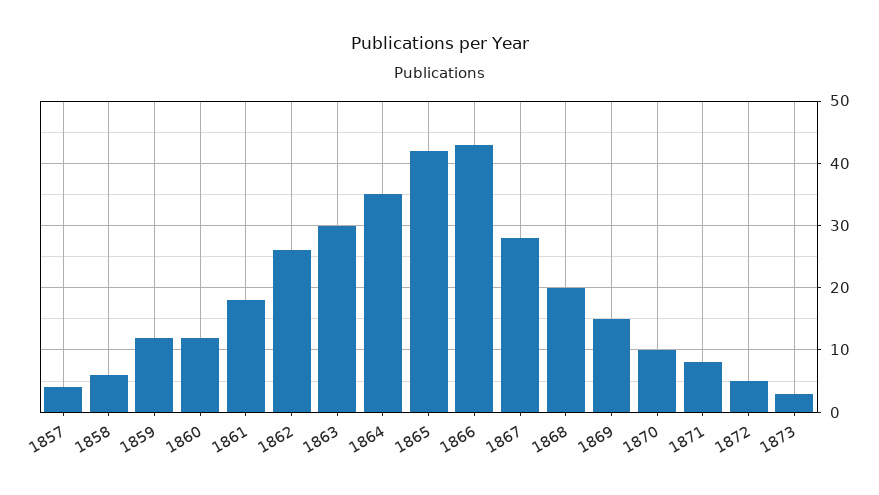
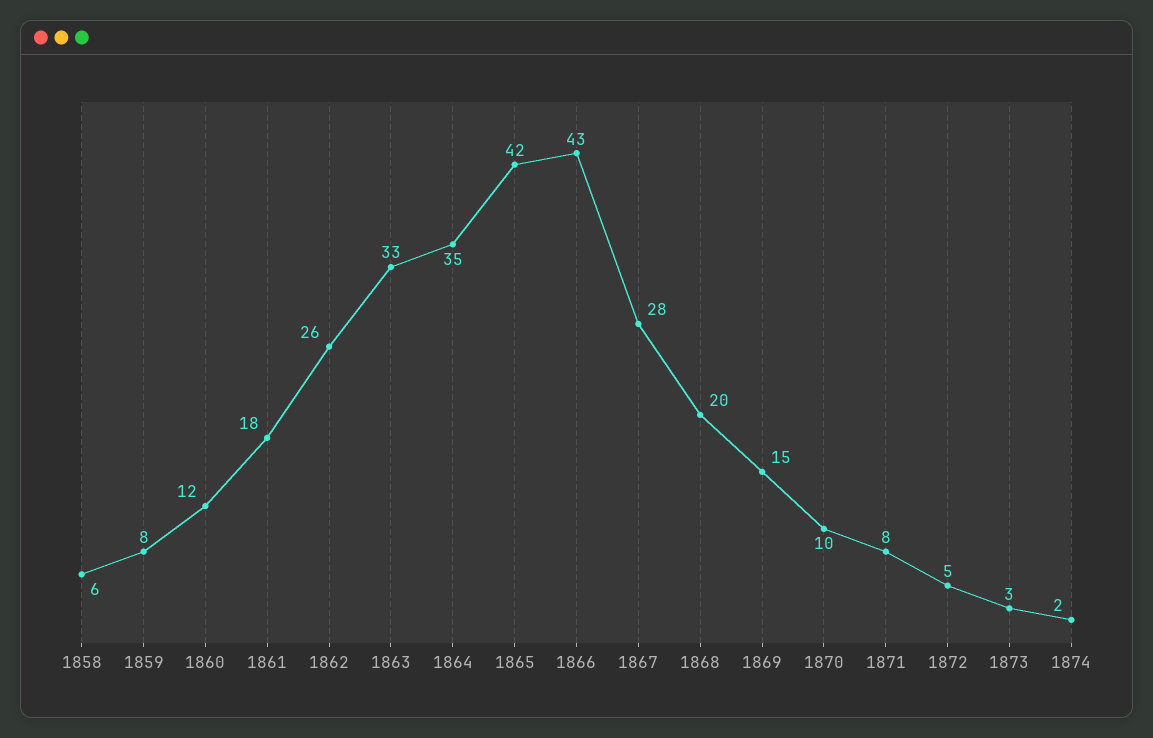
1857: 4 -> none
1859: 12 -> 8
1863: 30 -> 33
1874: none -> 2

